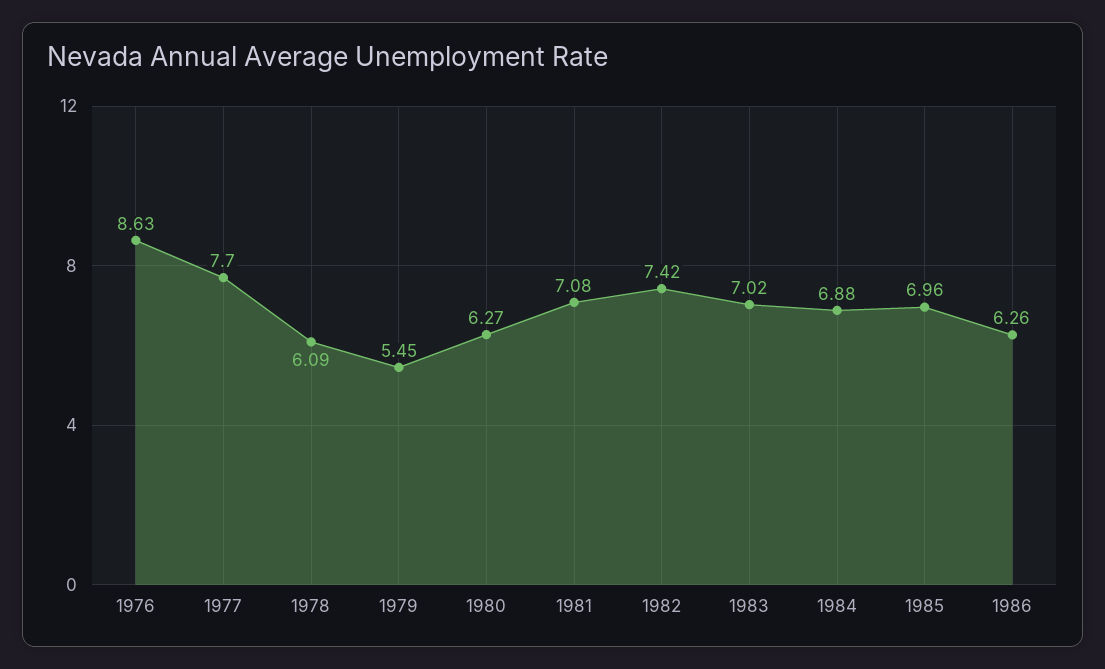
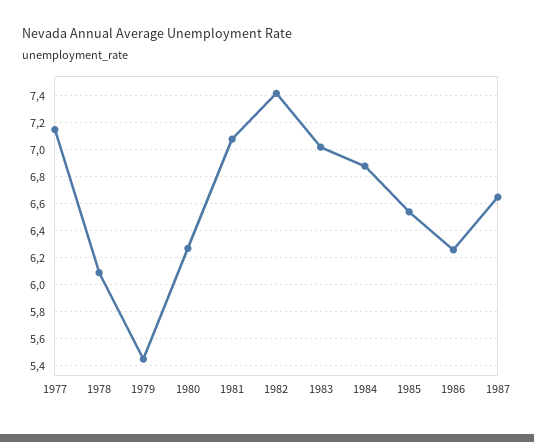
1976: 8.63 -> none
1977: 7.7 -> 7.15
1985: 6.96 -> 6.55
1987: none -> 6.65

